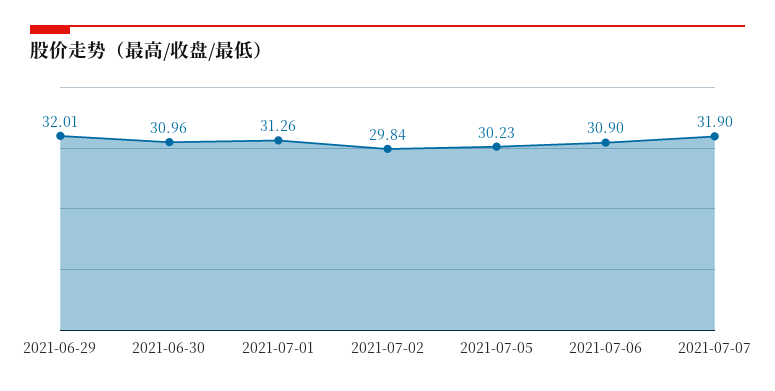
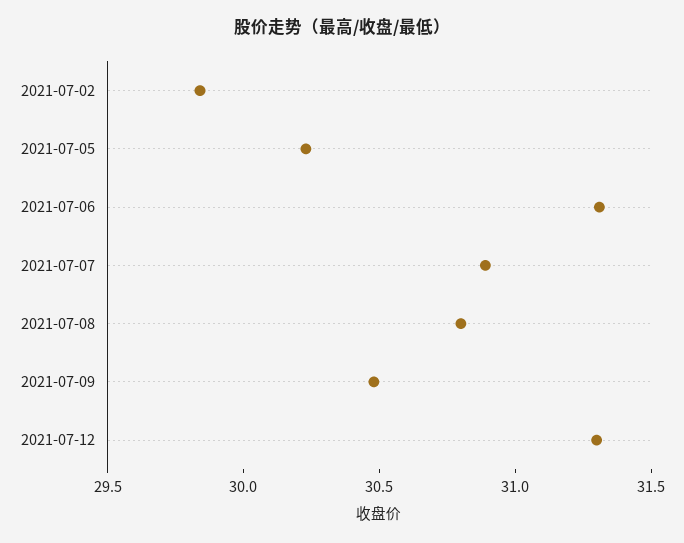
2021-06-29: 32.01 -> none
2021-06-30: 30.96 -> none
2021-07-01: 31.26 -> none
2021-07-06: 30.9 -> 31.3
2021-07-07: 31.9 -> 30.9
2021-07-08: none -> 30.8
2021-07-09: none -> 30.5
2021-07-12: none -> 31.3

